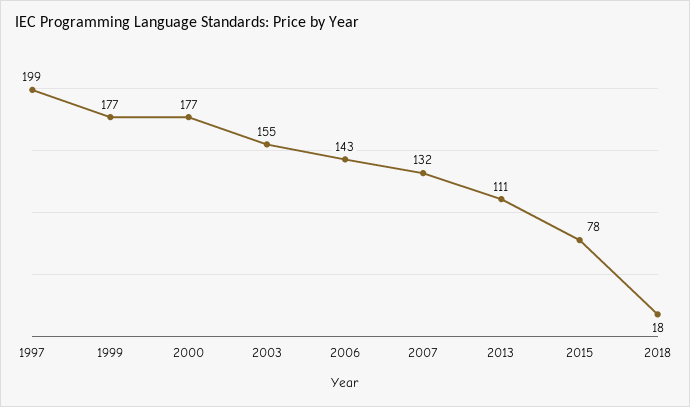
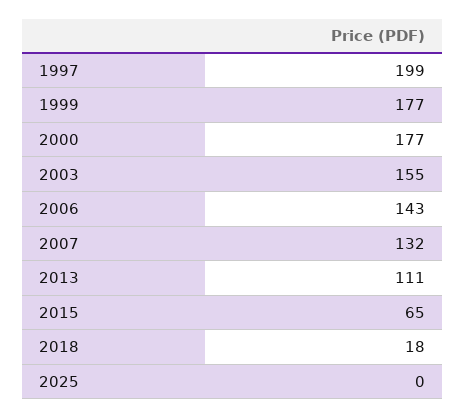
2015: 78 -> 65
2025: none -> 0

